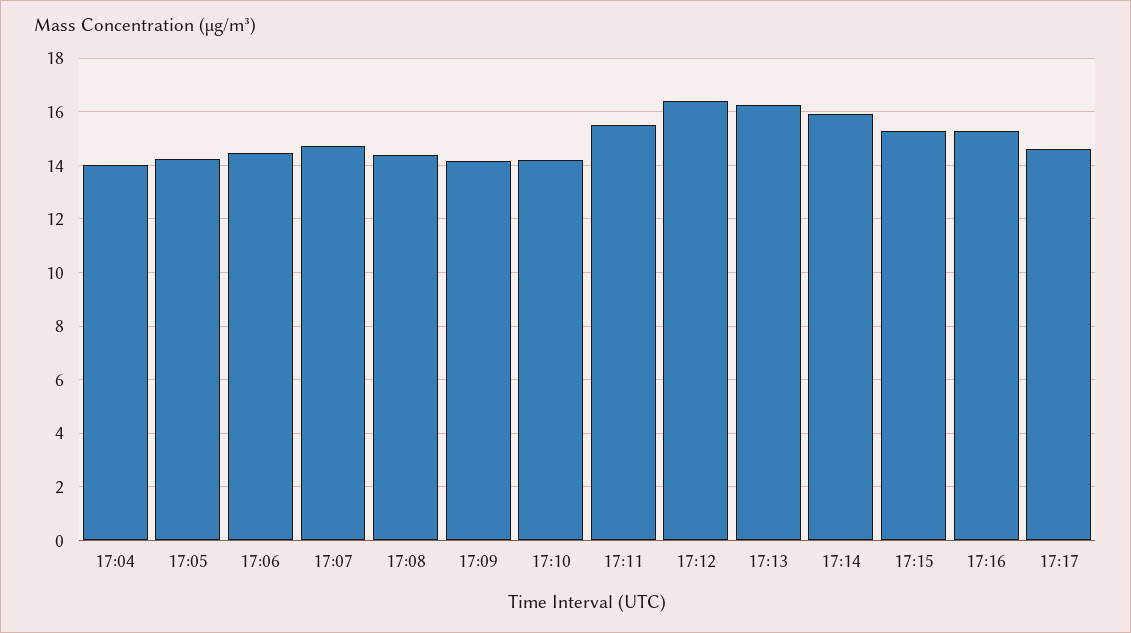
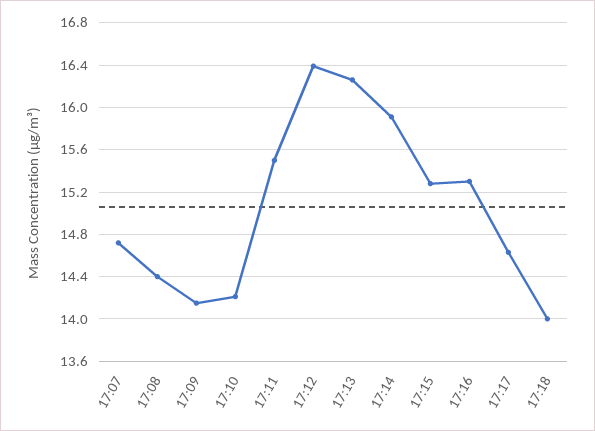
17:04: 14 -> none
17:05: 14.25 -> none
17:06: 14.5 -> none
17:18: none -> 14

